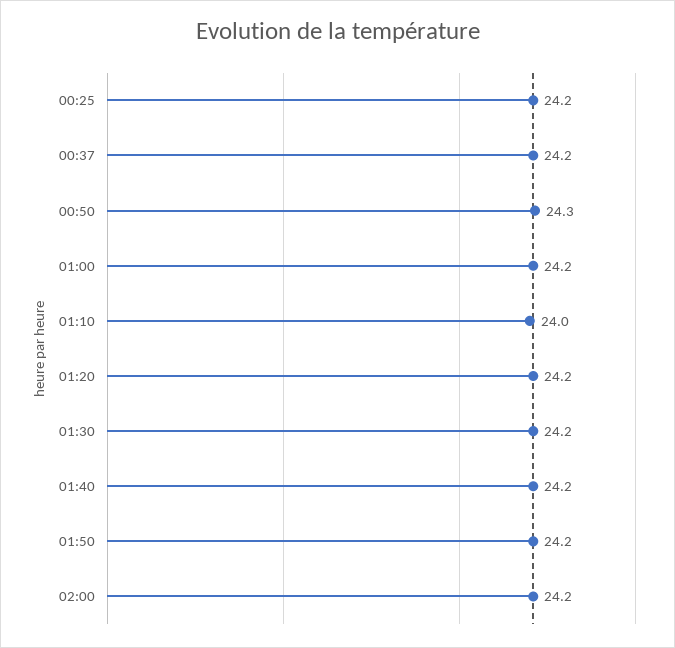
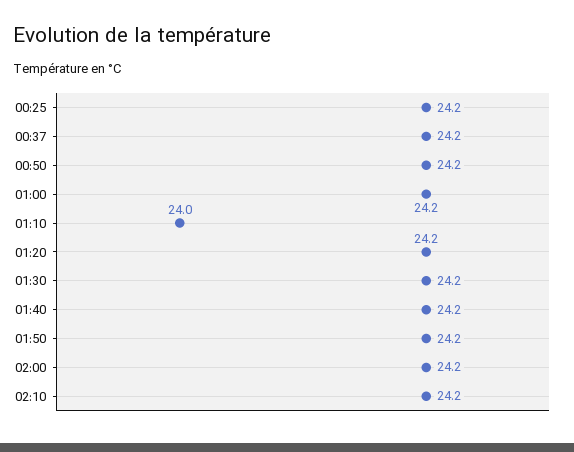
00:50: 24.3 -> 24.2
02:10: none -> 24.2

